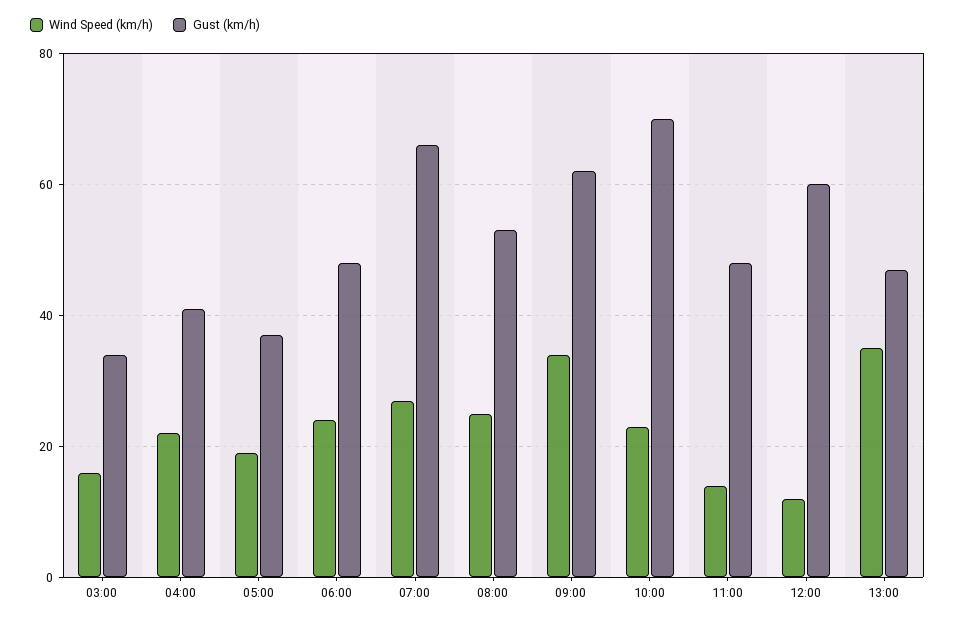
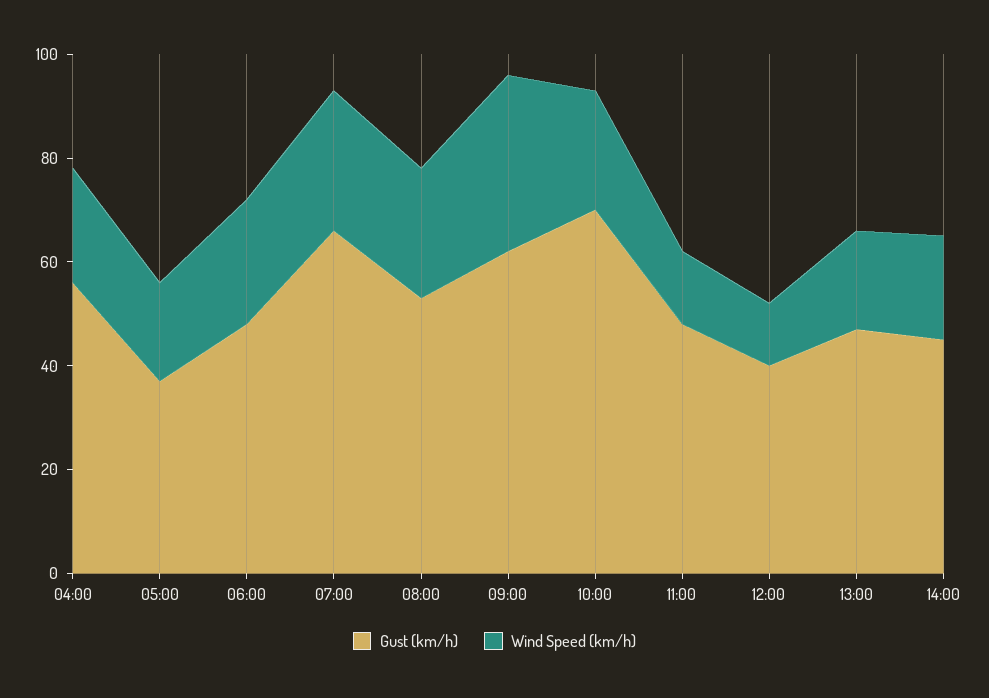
Wind Speed (km/h), 03:00: 15 -> none
Gust (km/h), 03:00: 35 -> none
Gust (km/h), 04:00: 40 -> 55
Gust (km/h), 12:00: 60 -> 40
Wind Speed (km/h), 13:00: 35 -> 20
Gust (km/h), 14:00: none -> 45
Wind Speed (km/h), 14:00: none -> 20

